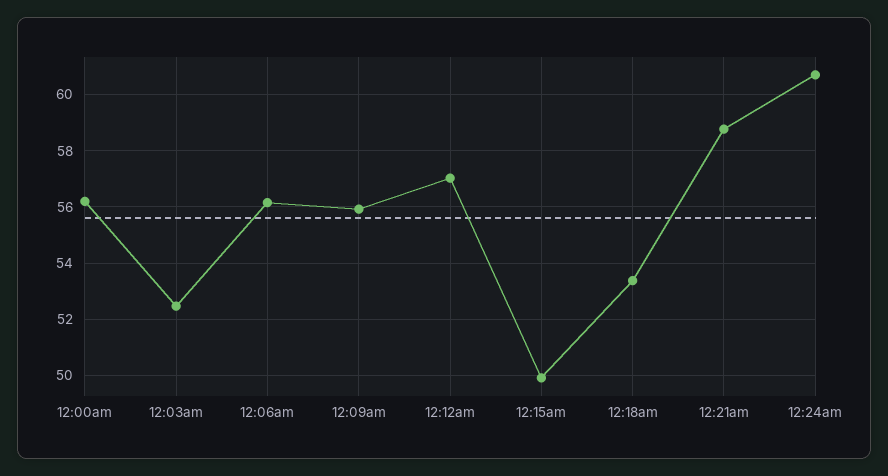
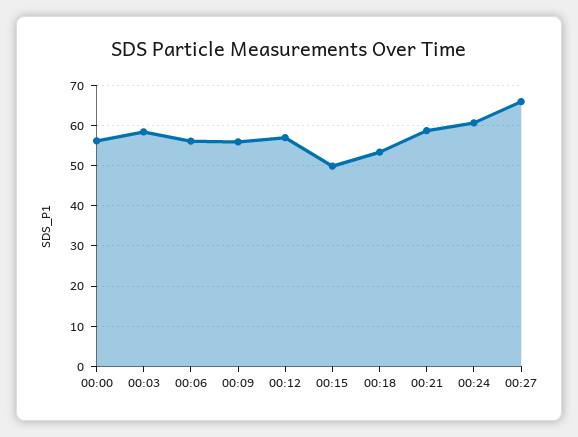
12:03am: 52.5 -> 58
00:27: none -> 66

